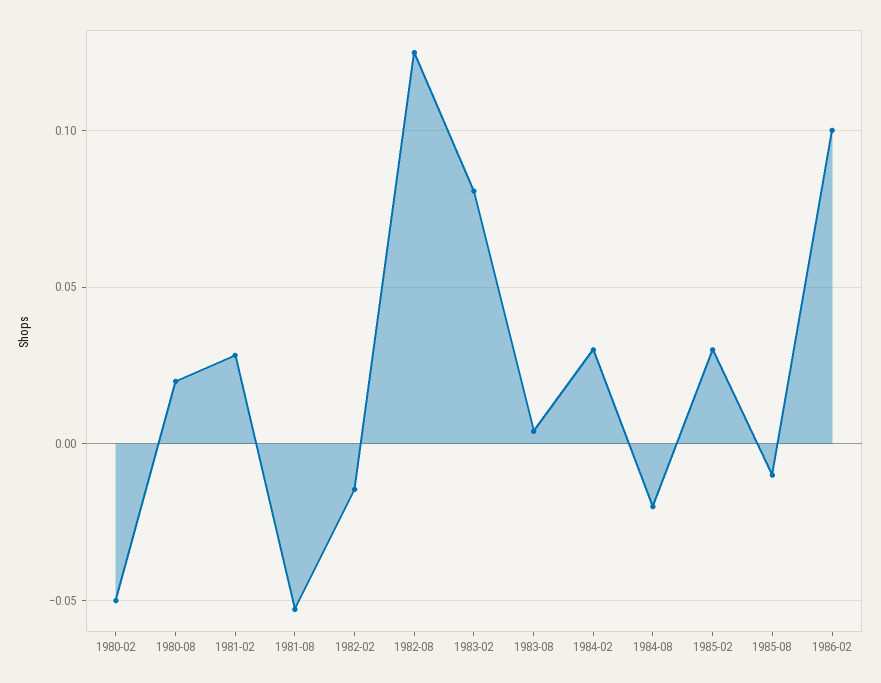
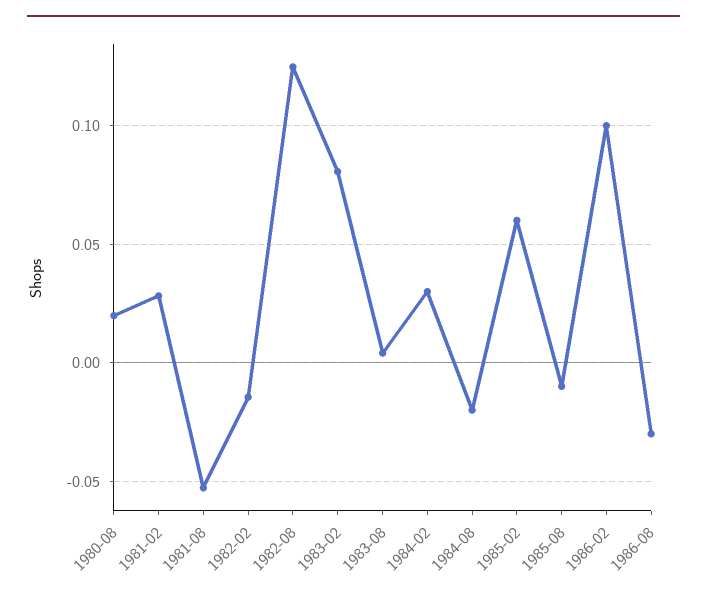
1980-02: -0.05 -> none
1985-02: 0.03 -> 0.06
1986-08: none -> -0.03

